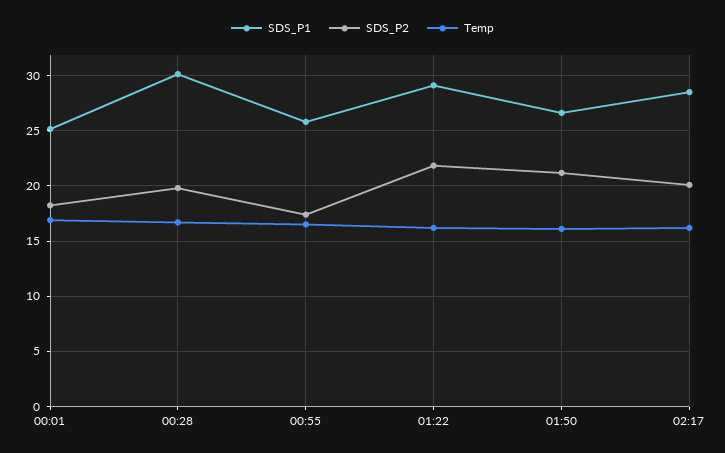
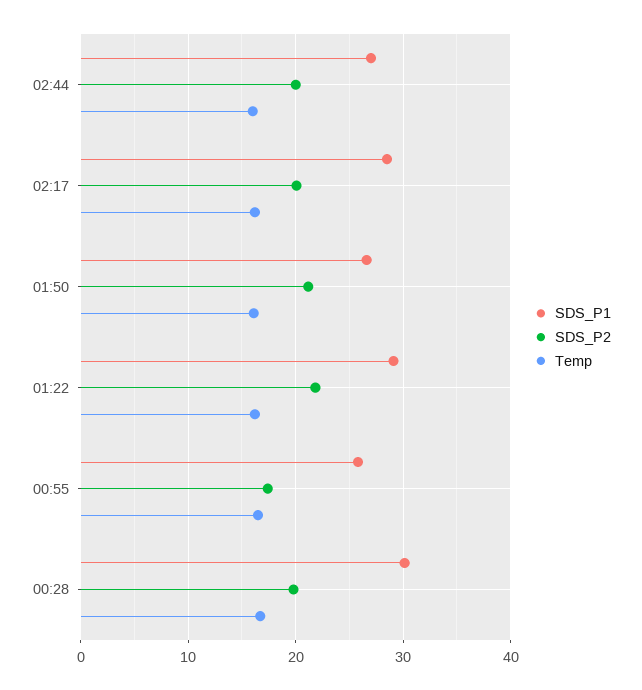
SDS_P1, 00:01: 25 -> none
SDS_P2, 00:01: 18 -> none
Temp, 00:01: 17 -> none
SDS_P1, 02:44: none -> 27
SDS_P2, 02:44: none -> 20
Temp, 02:44: none -> 16

